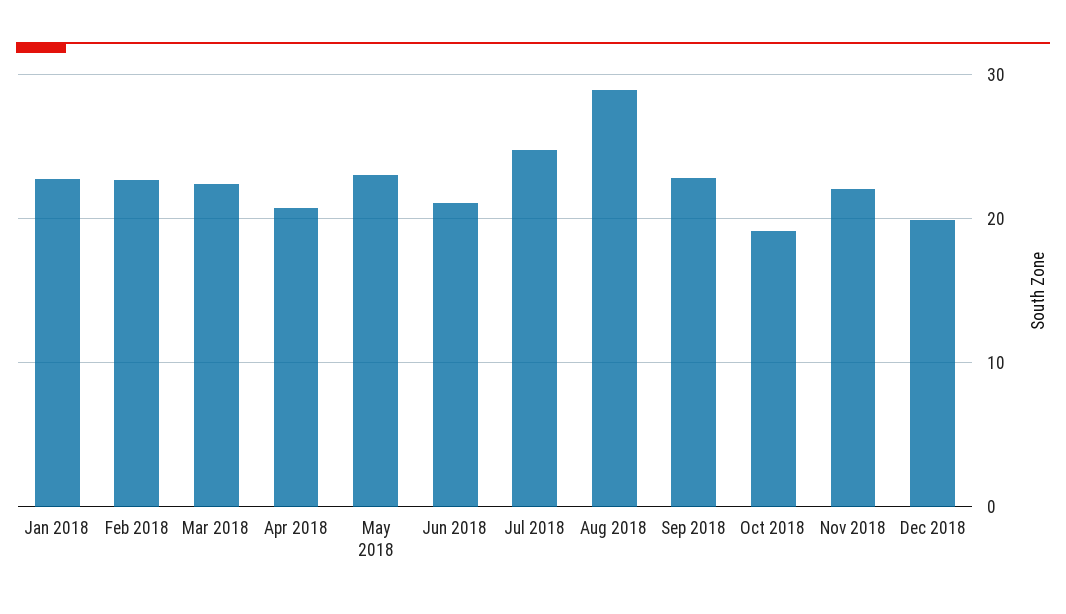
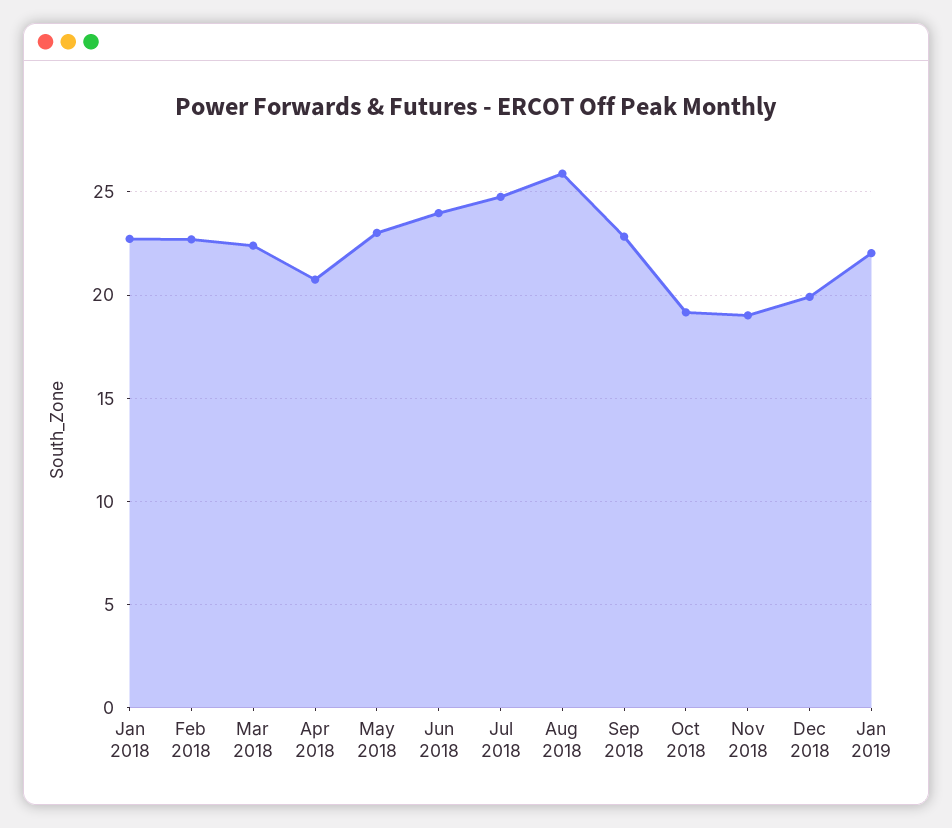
Jun 2018: 21 -> 24
Aug 2018: 29 -> 26
Nov 2018: 22 -> 19
Jan 2019: none -> 22

